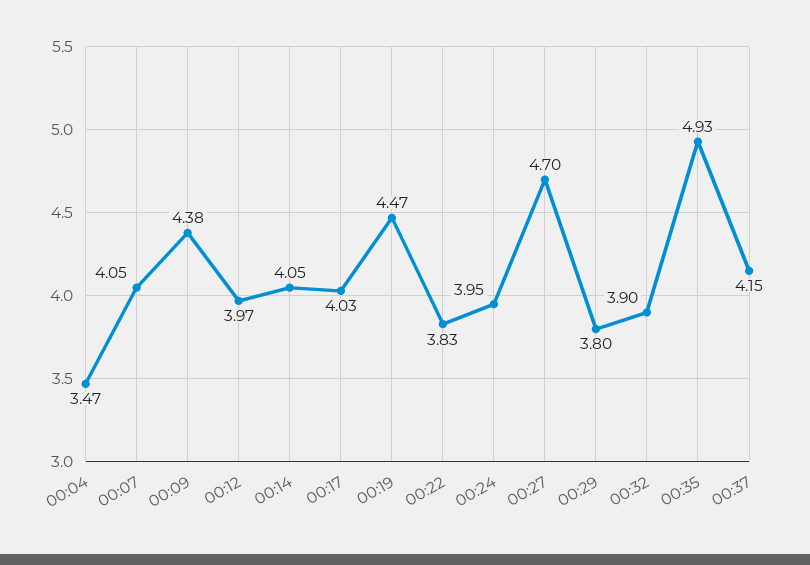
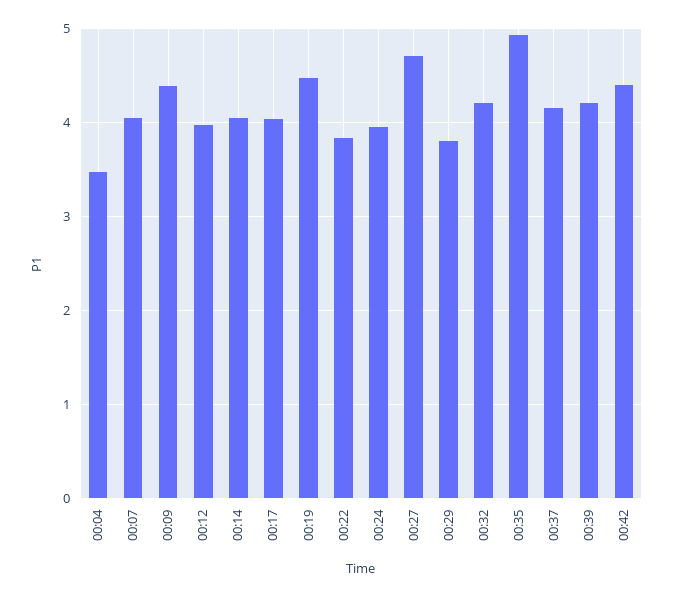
00:32: 3.9 -> 4.2
00:39: none -> 4.2
00:42: none -> 4.4

